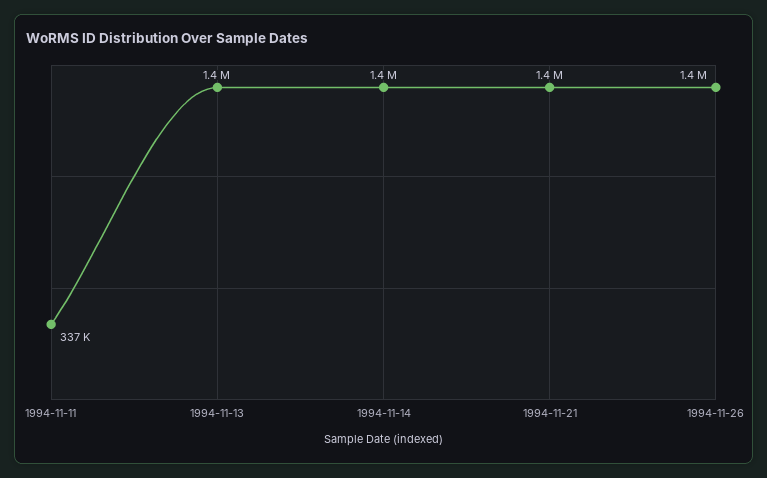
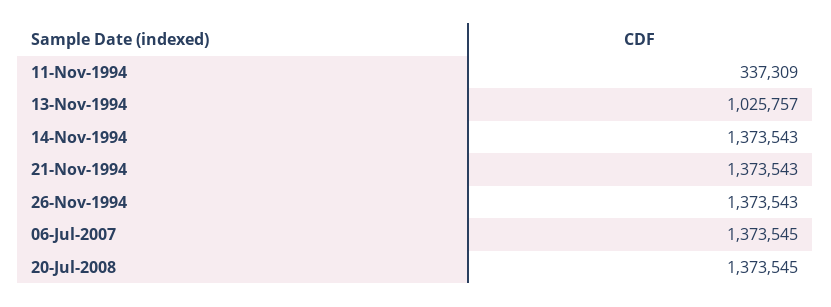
1994-11-13: 1400000 -> 1025757
06-Jul-2007: none -> 1373545
20-Jul-2008: none -> 1373545

